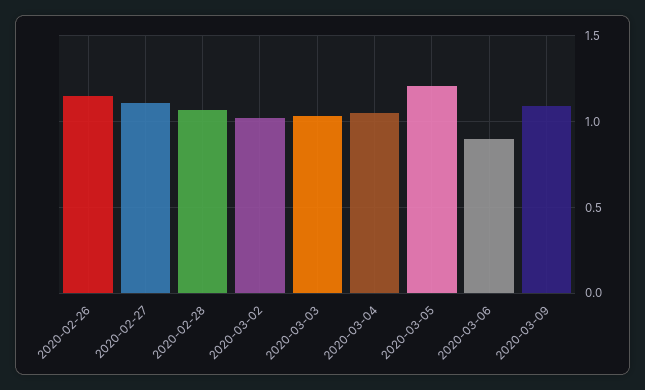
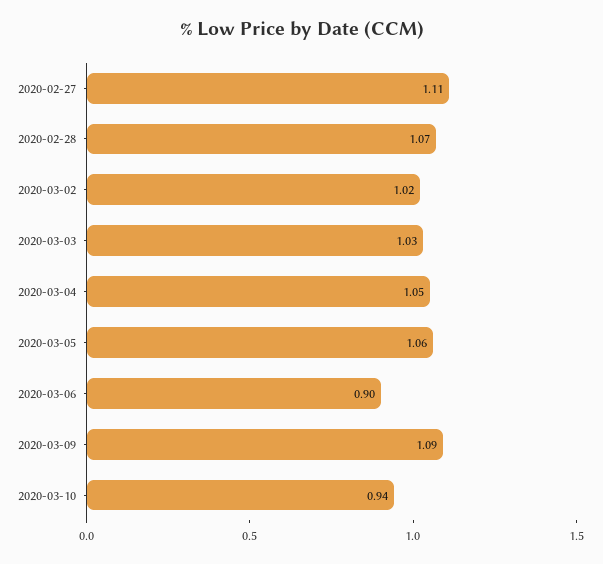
2020-02-26: 1.15 -> none
2020-03-05: 1.2 -> 1.06
2020-03-10: none -> 0.94

